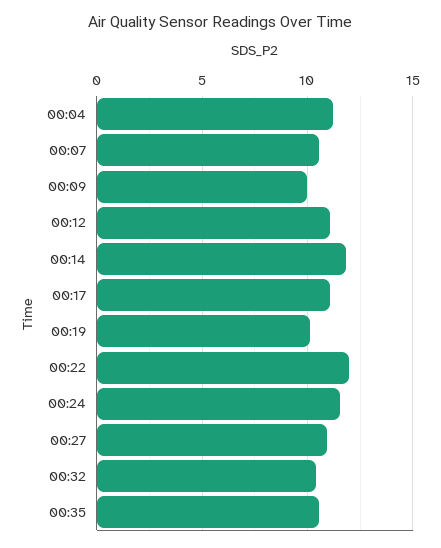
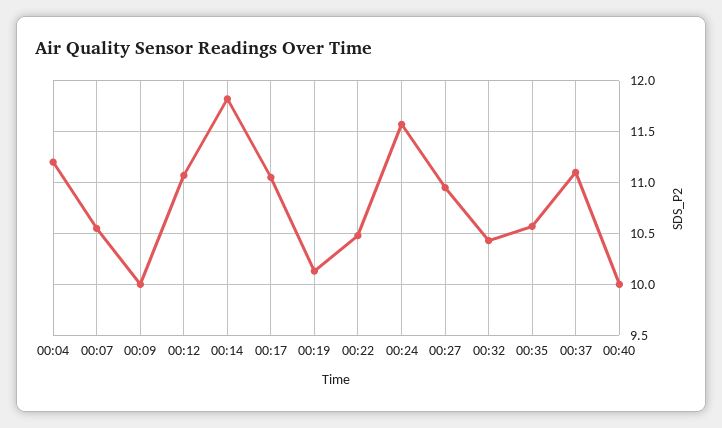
00:22: 12 -> 10.5
00:37: none -> 11.1
00:40: none -> 10

